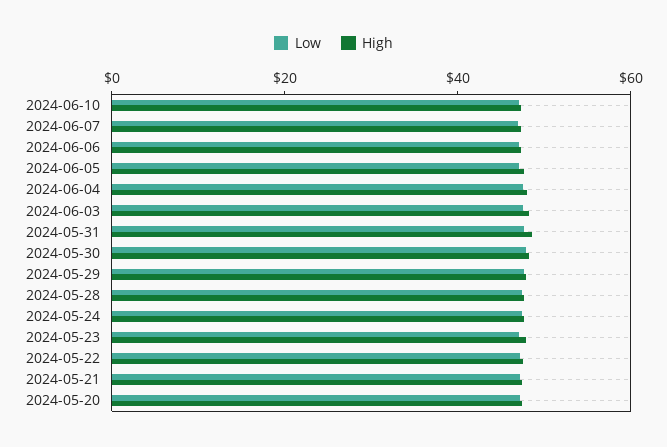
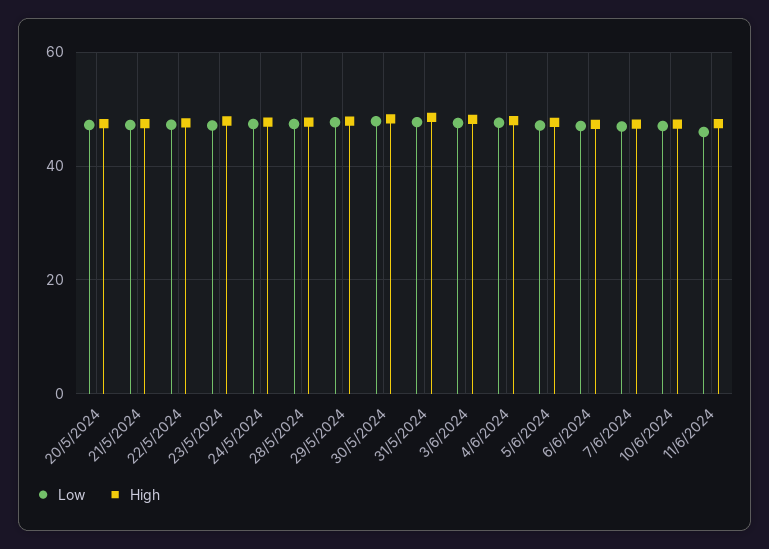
Low, 11/6/2024: none -> 46
High, 11/6/2024: none -> 48

